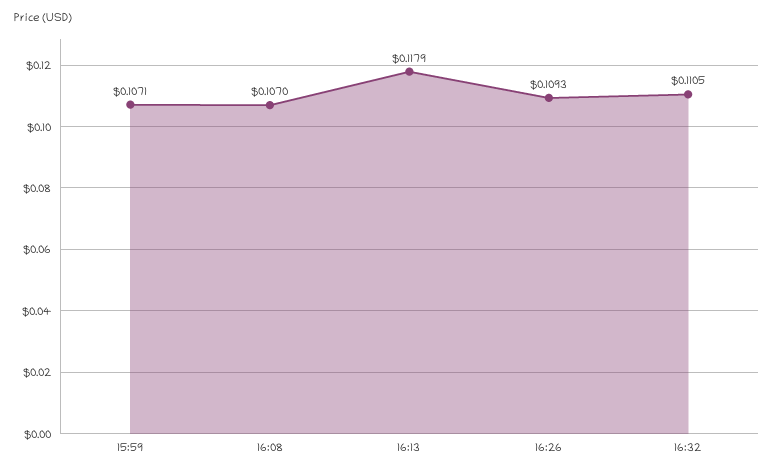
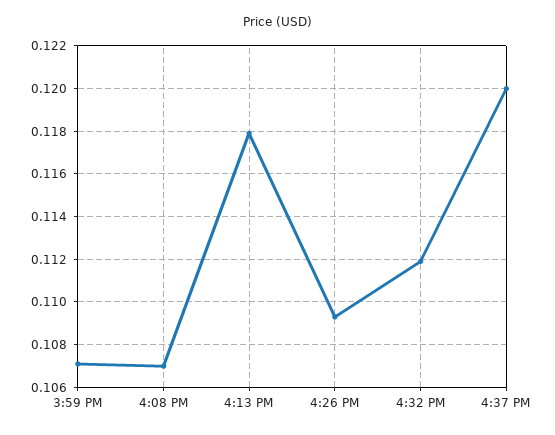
16:32: 0.1105 -> 0.112
4:37 PM: none -> 0.12

